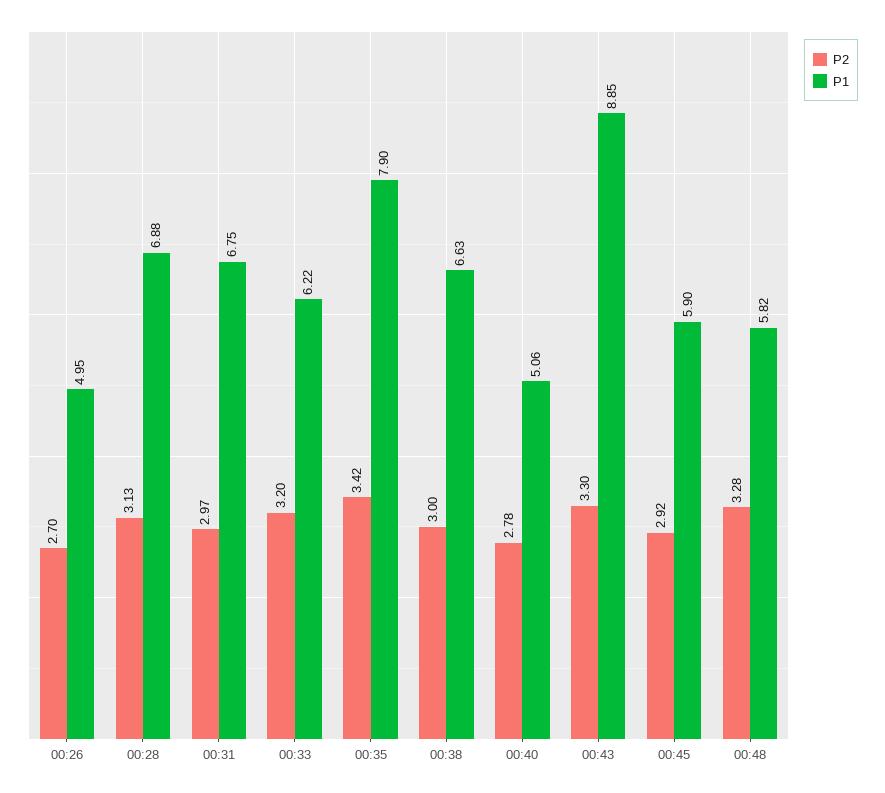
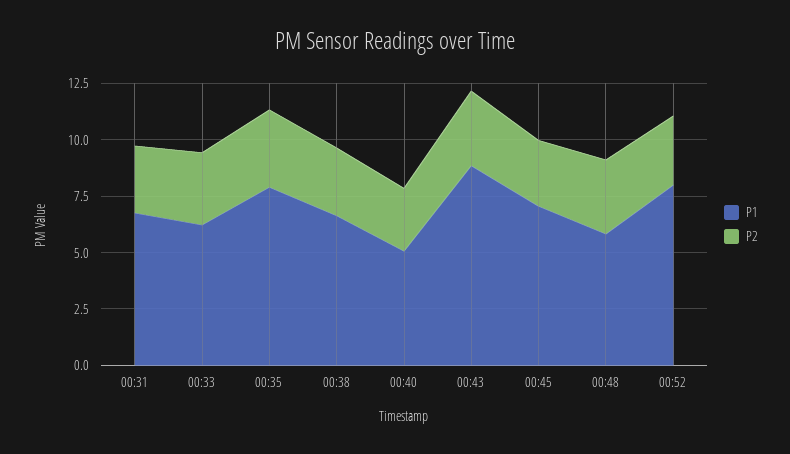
P2, 00:26: 2.7 -> none
P1, 00:26: 4.95 -> none
P2, 00:28: 3.13 -> none
P1, 00:28: 6.88 -> none
P1, 00:45: 5.9 -> 7
P1, 00:52: none -> 8
P2, 00:52: none -> 3

